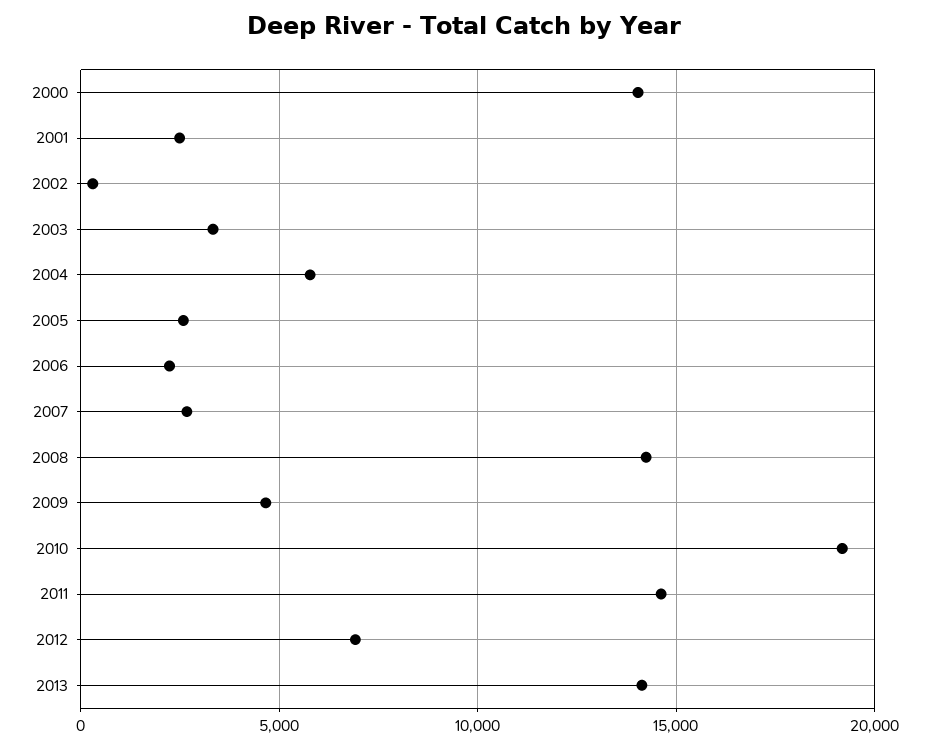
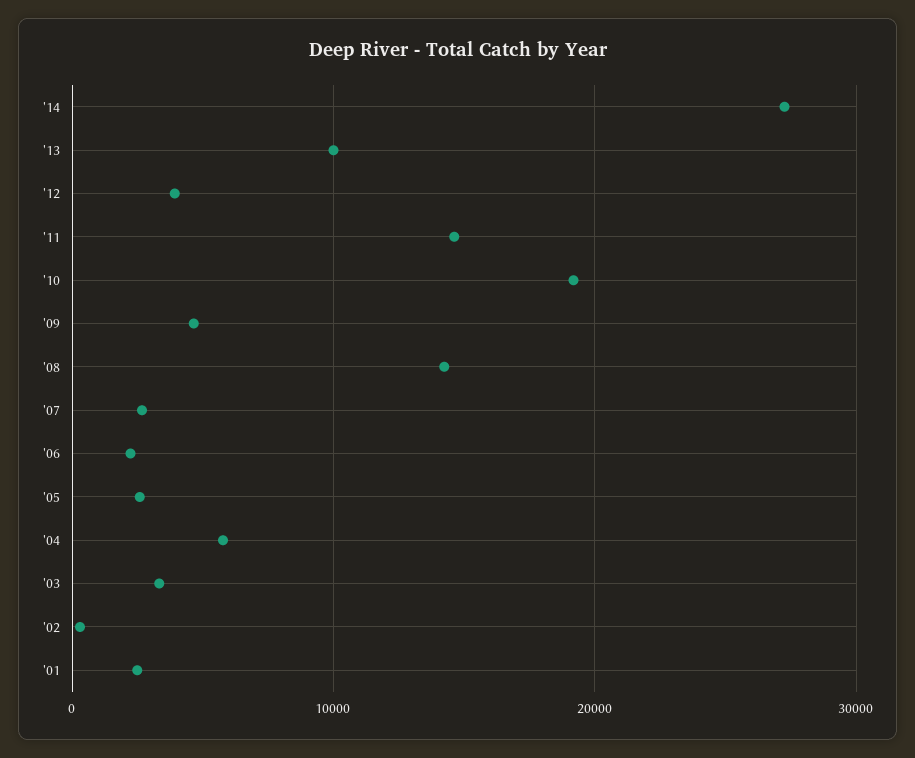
2000: 14000 -> none
2012: 7000 -> 4000
2013: 14000 -> 10000
'14: none -> 27000

